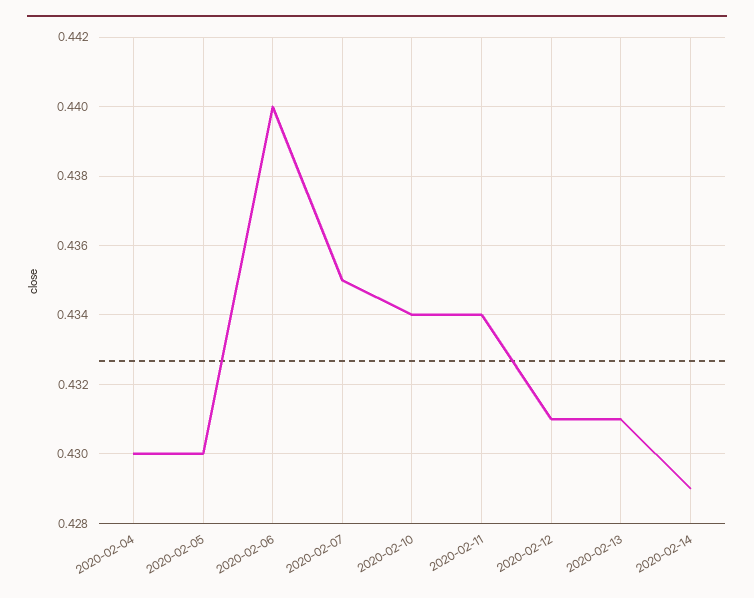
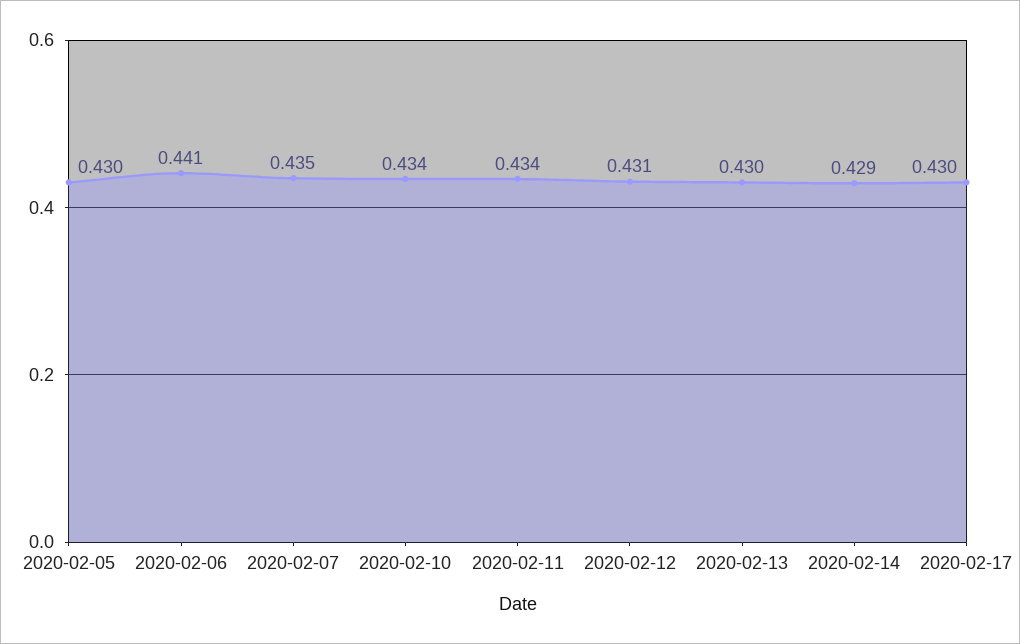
2020-02-04: 0.43 -> none
2020-02-06: 0.44 -> 0.441
2020-02-13: 0.431 -> 0.43
2020-02-17: none -> 0.43

